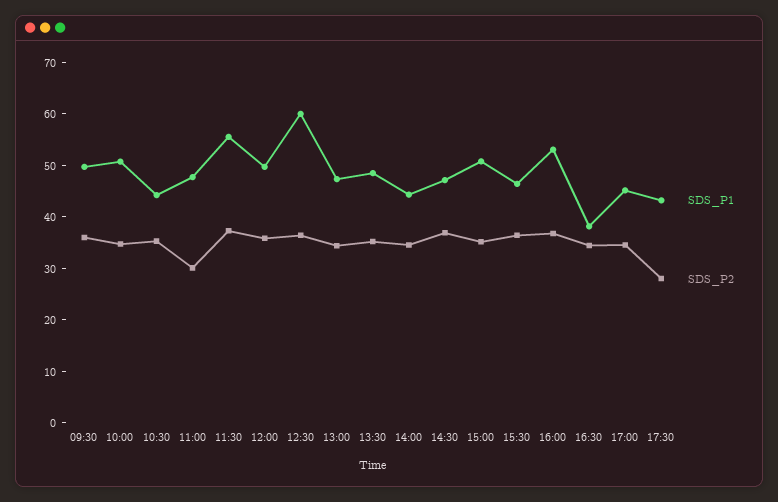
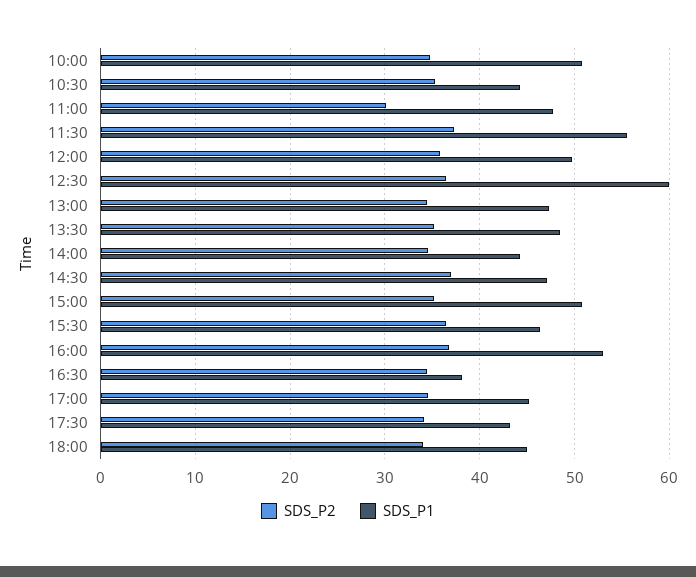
SDS_P1, 09:30: 50 -> none
SDS_P2, 09:30: 36 -> none
SDS_P2, 17:30: 28 -> 34
SDS_P2, 18:00: none -> 34
SDS_P1, 18:00: none -> 45

